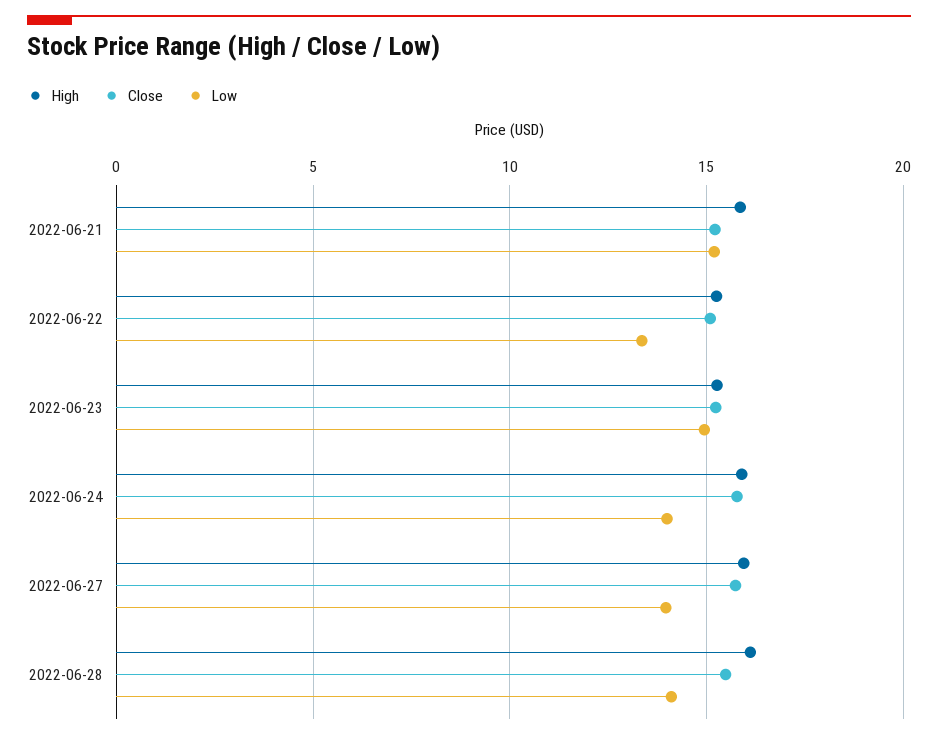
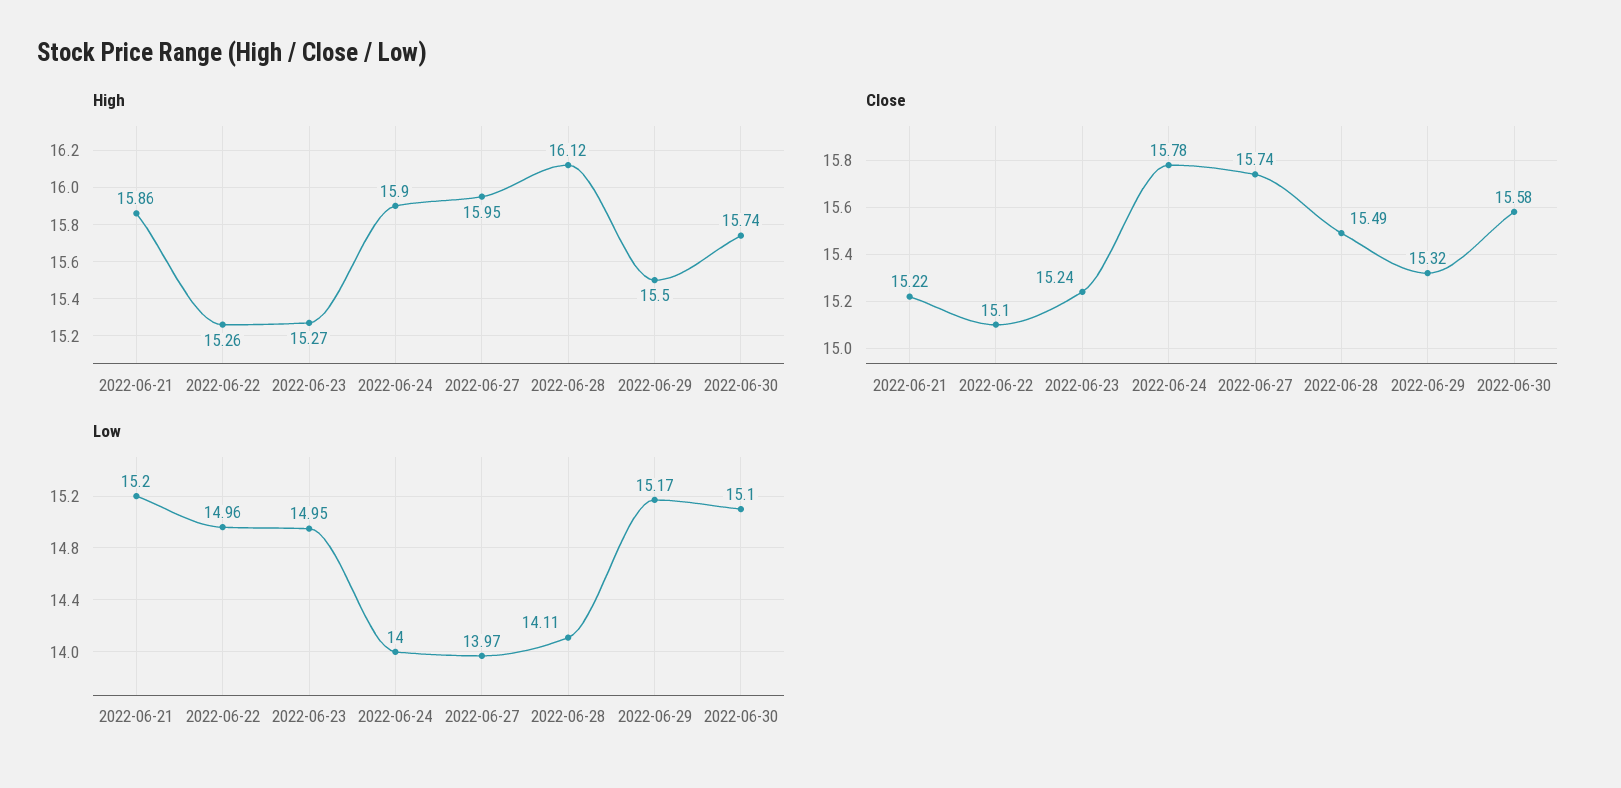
Low, 2022-06-22: 13.5 -> 14.96
High, 2022-06-29: none -> 15.5
High, 2022-06-30: none -> 15.74
Close, 2022-06-29: none -> 15.32
Close, 2022-06-30: none -> 15.58
Low, 2022-06-29: none -> 15.17
Low, 2022-06-30: none -> 15.1

